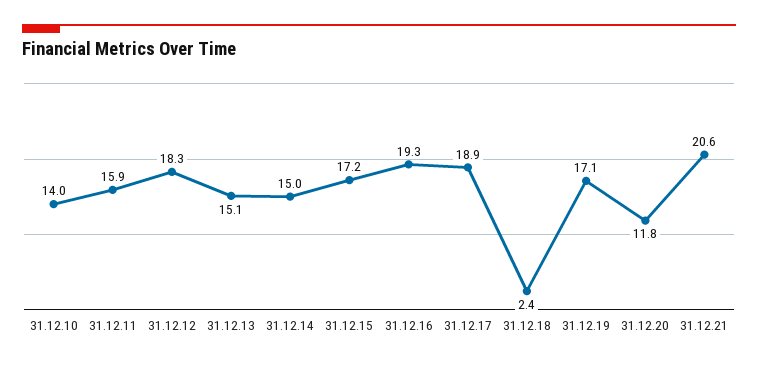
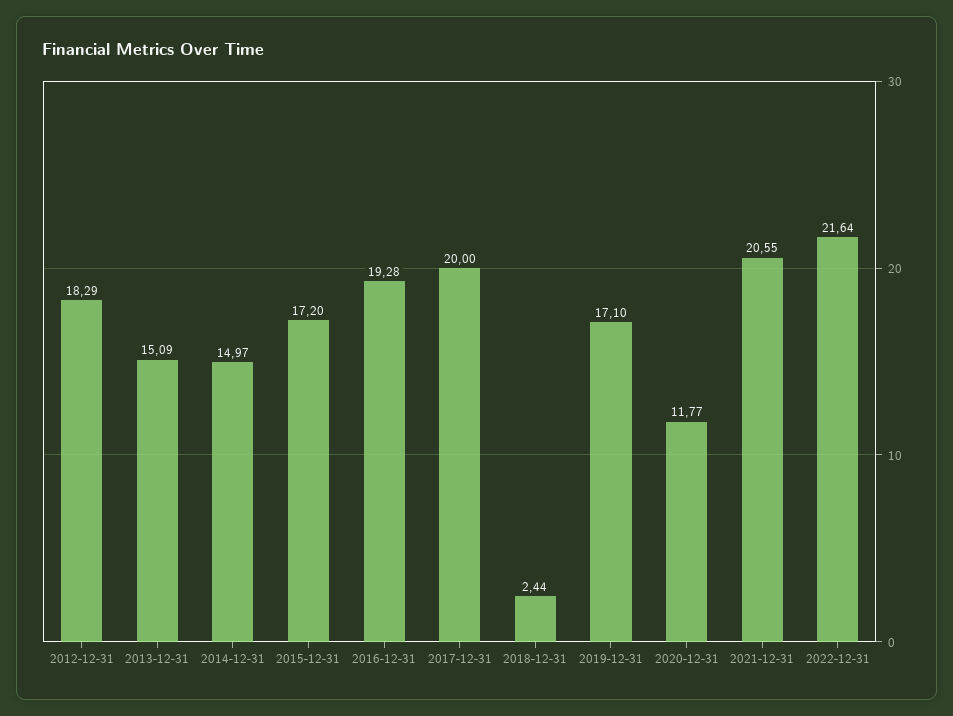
31.12.10: 14 -> none
31.12.11: 15.9 -> none
31.12.17: 18.9 -> 20
2022-12-31: none -> 21.64

